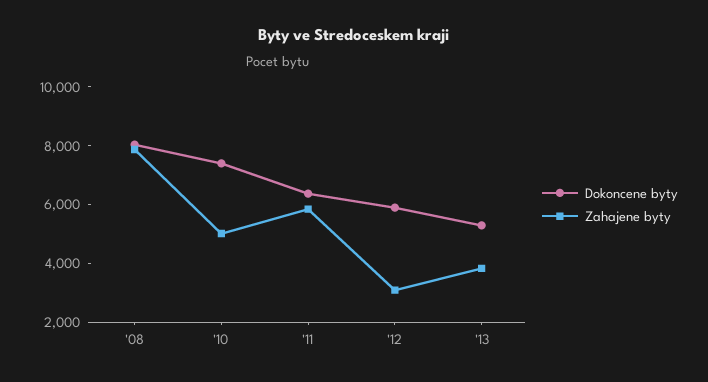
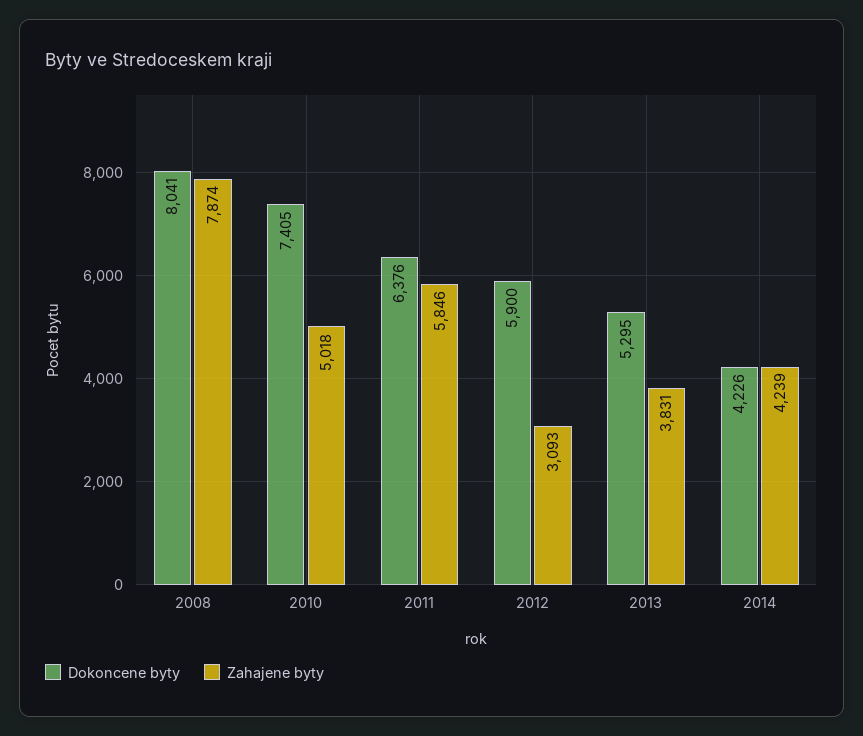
Dokoncene byty, 2014: none -> 4226
Zahajene byty, 2014: none -> 4239

